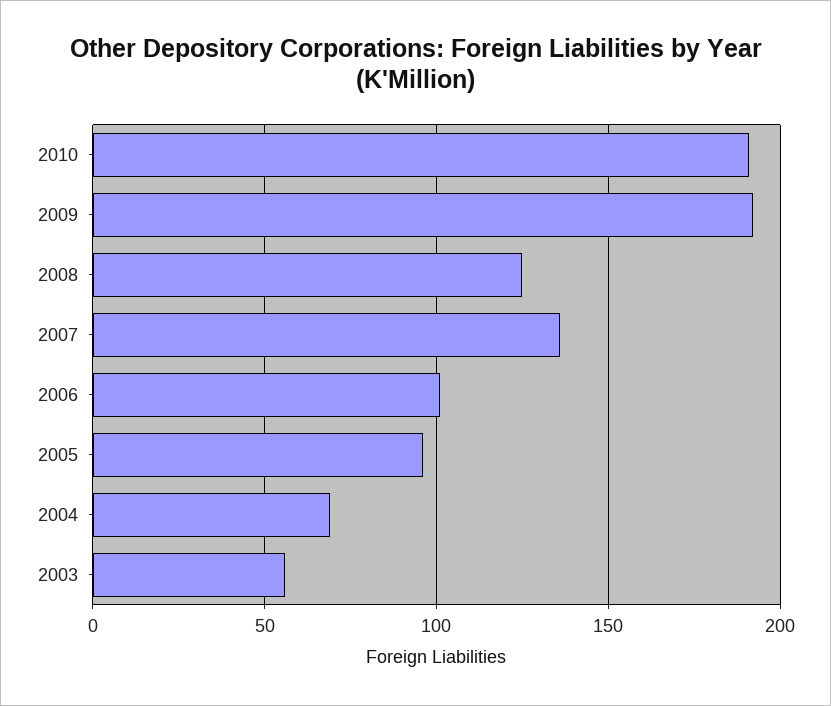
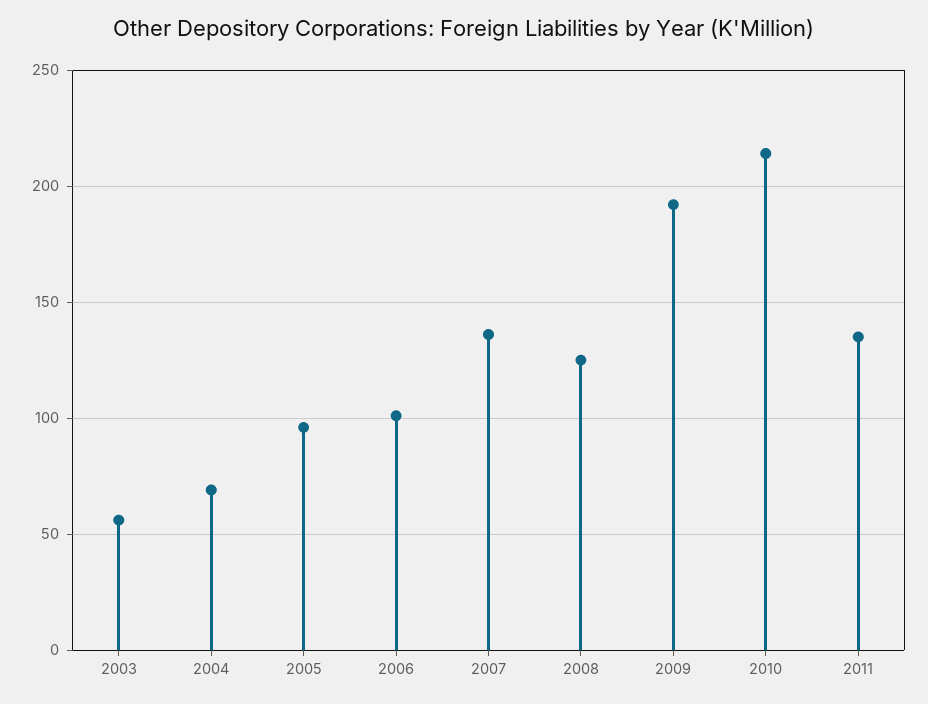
2010: 190 -> 215
2011: none -> 135

